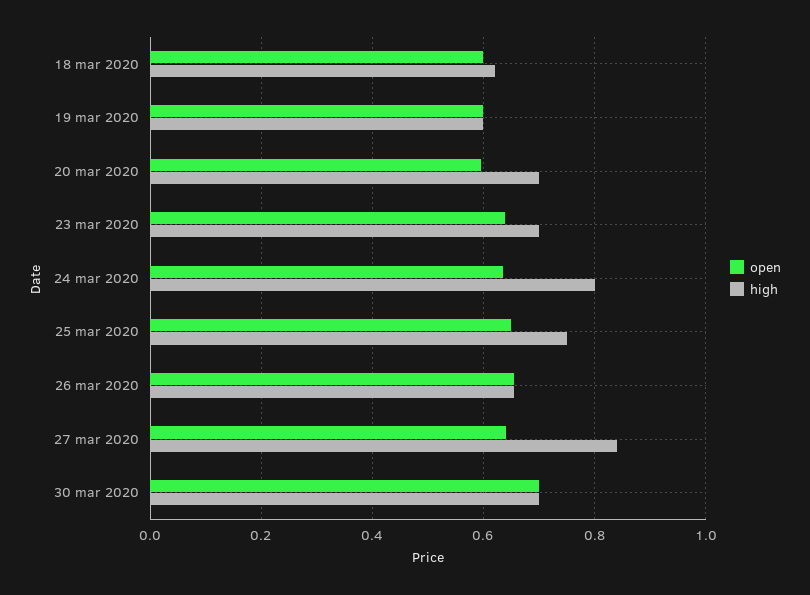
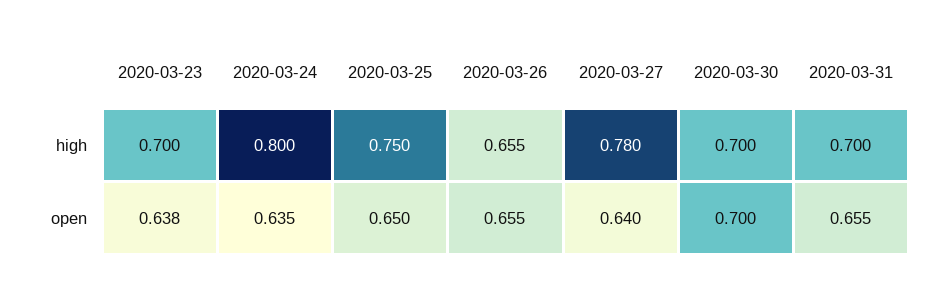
open, 18 mar 2020: 0.6 -> none
high, 18 mar 2020: 0.62 -> none
open, 19 mar 2020: 0.6 -> none
high, 19 mar 2020: 0.6 -> none
open, 20 mar 2020: 0.6 -> none
high, 20 mar 2020: 0.7 -> none
high, 27 mar 2020: 0.84 -> 0.78
high, 2020-03-31: none -> 0.7
open, 2020-03-31: none -> 0.655

